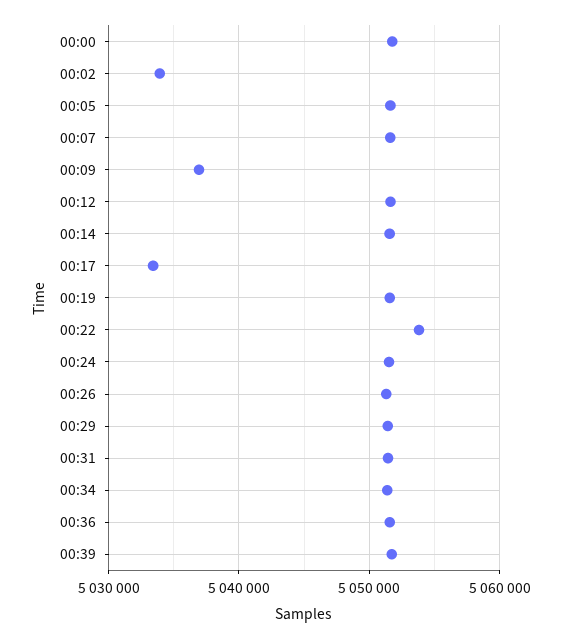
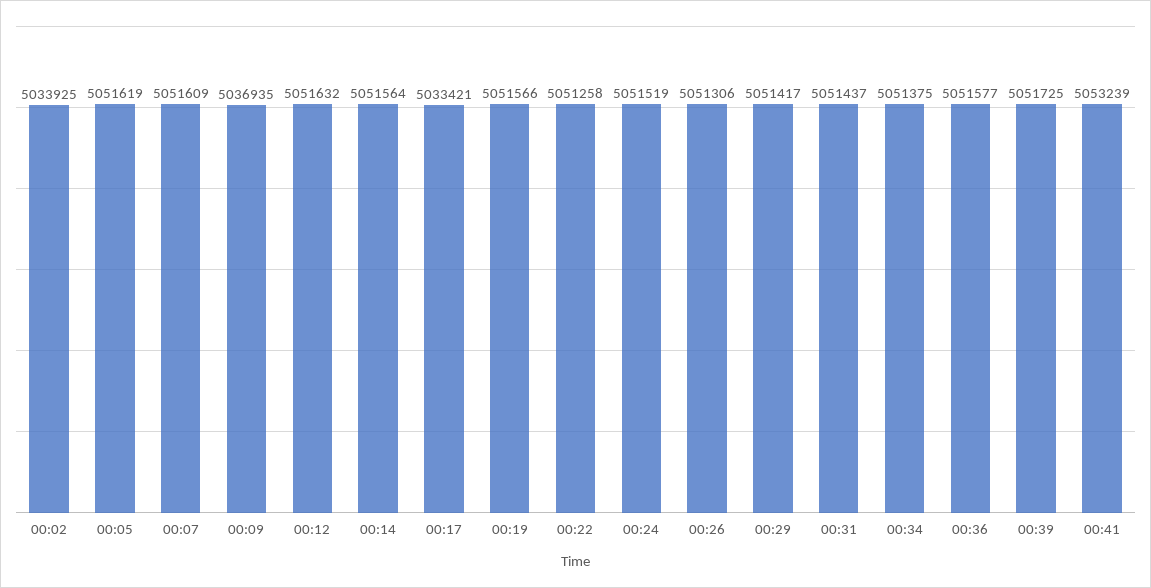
00:00: 5052000 -> none
00:22: 5054000 -> 5051258
00:41: none -> 5053239

